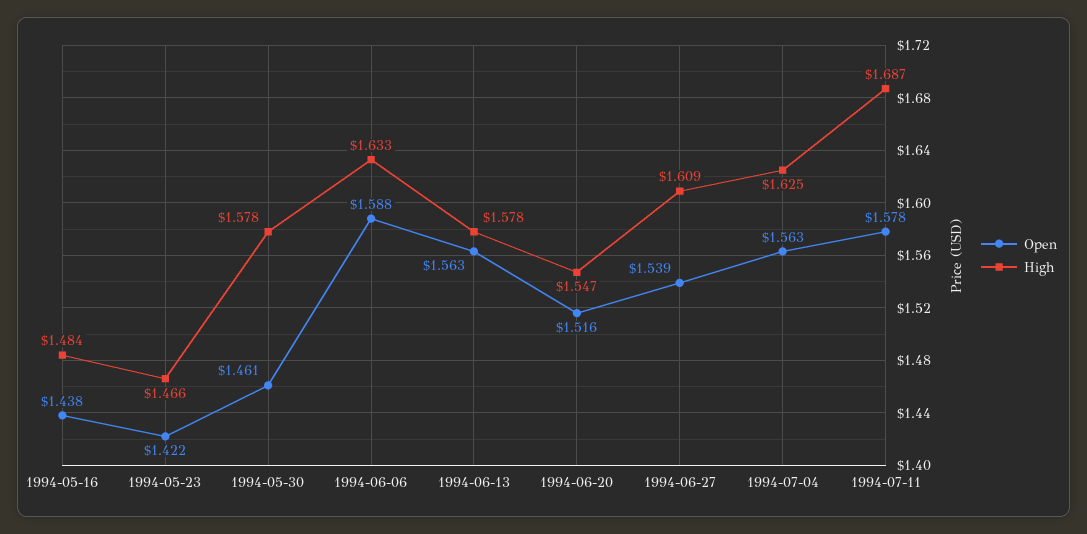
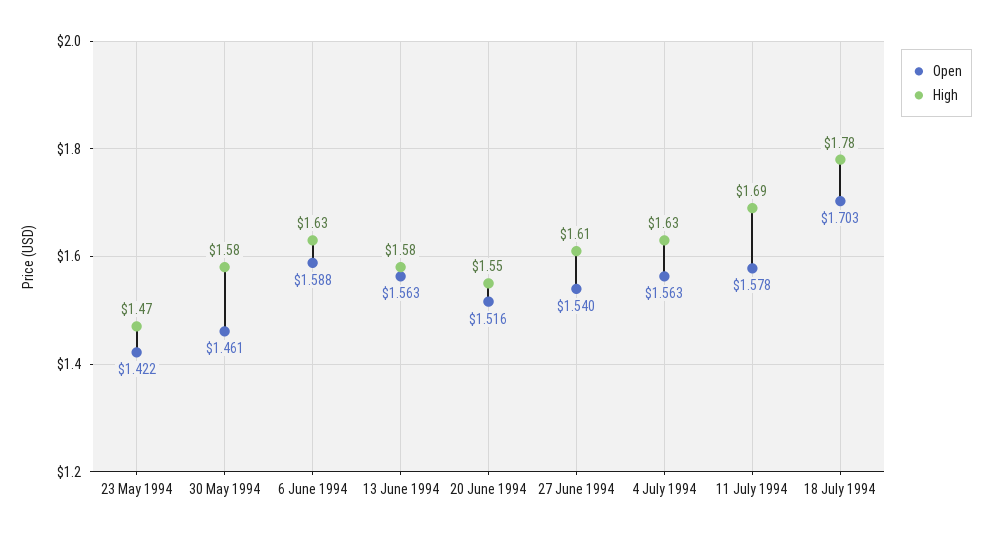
Open, 1994-05-16: 1.438 -> none
High, 1994-05-16: 1.484 -> none
Open, 1994-06-27: 1.539 -> 1.54
Open, 18 July 1994: none -> 1.703
High, 18 July 1994: none -> 1.78

